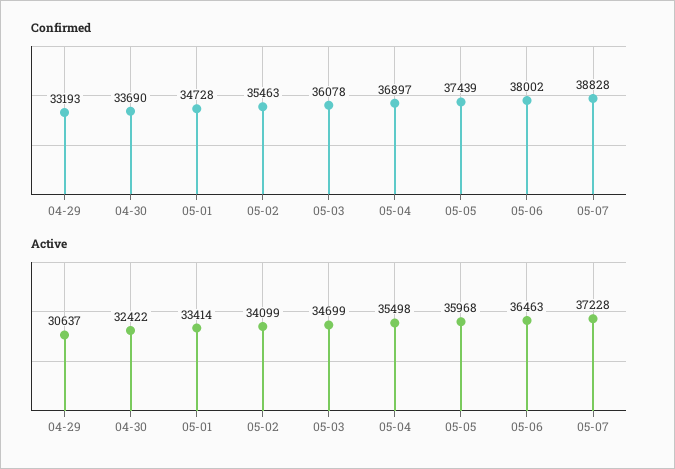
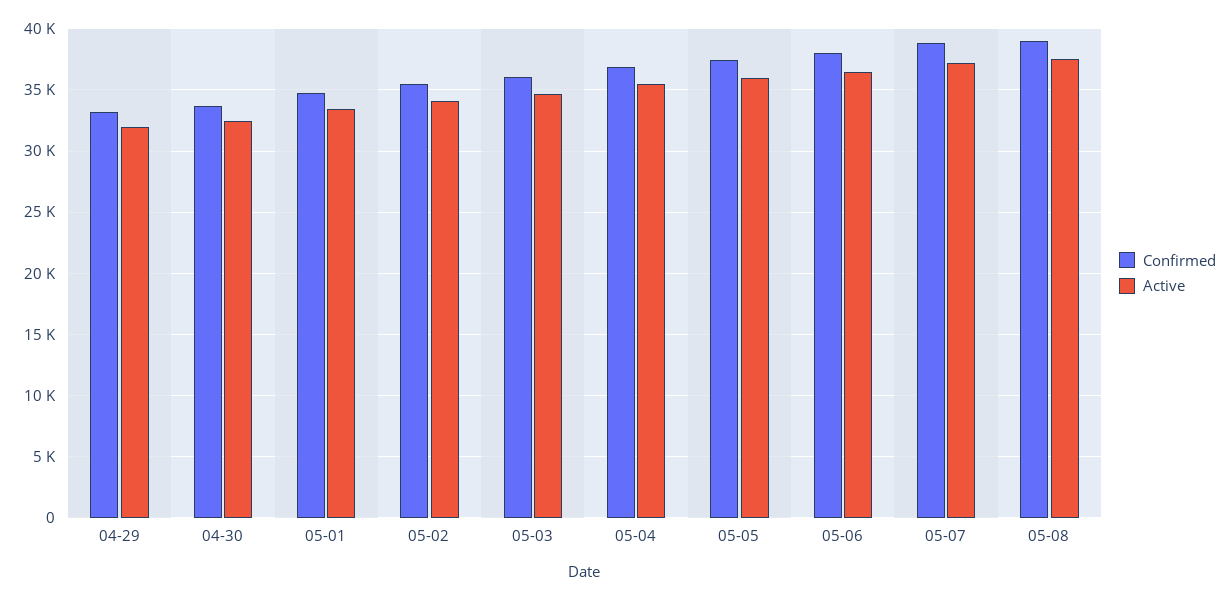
Active, 04-29: 30637 -> 32000
Confirmed, 05-08: none -> 39000
Active, 05-08: none -> 37500

